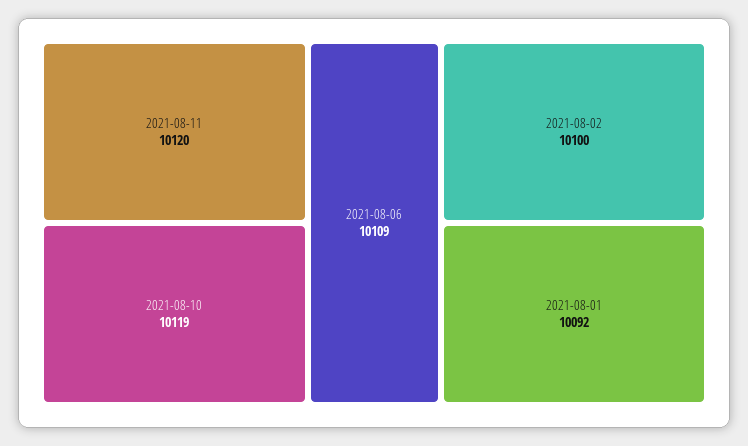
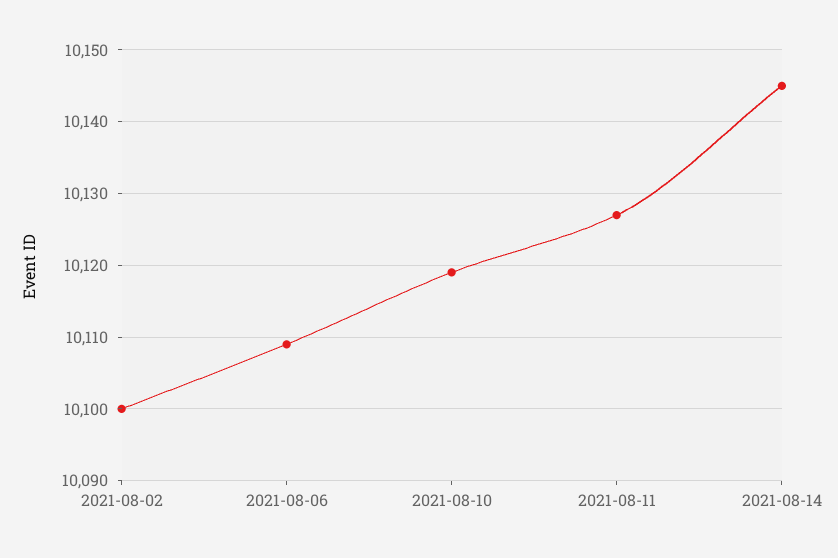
2021-08-11: 10120 -> 10127
2021-08-01: 10092 -> none
2021-08-14: none -> 10145

